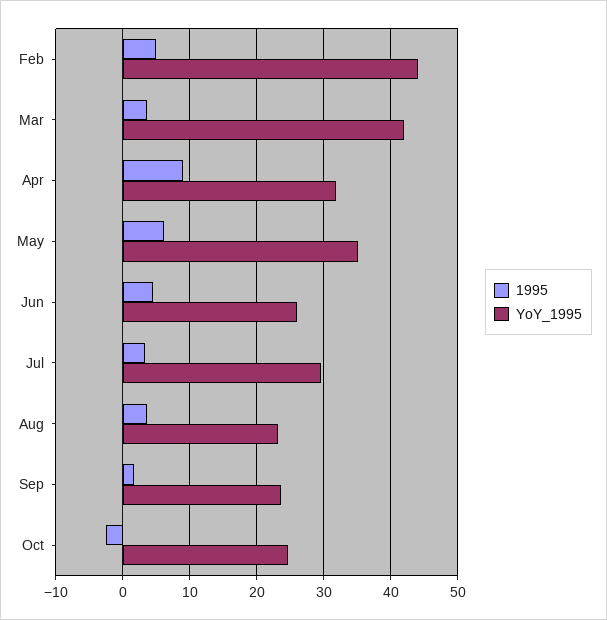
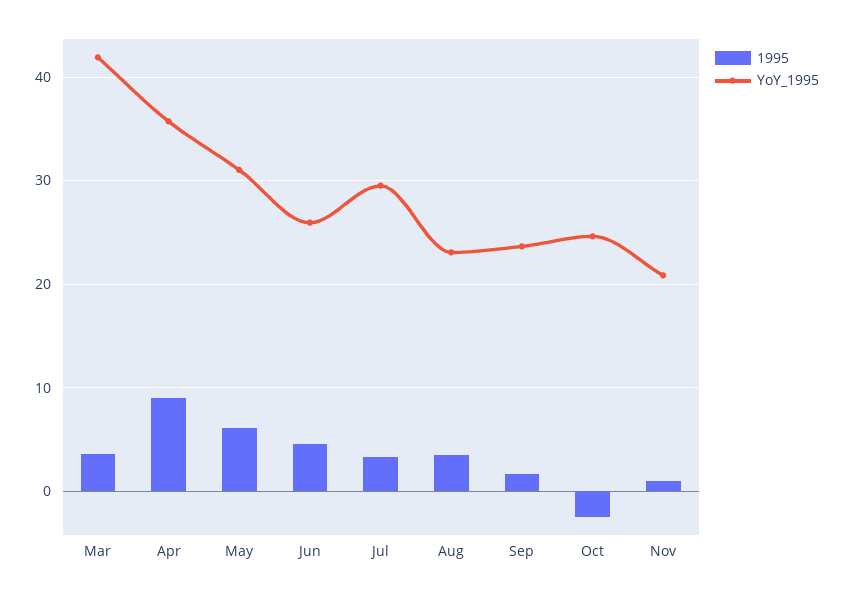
1995, Feb: 5 -> none
YoY_1995, Feb: 44 -> none
YoY_1995, Apr: 32 -> 36
YoY_1995, May: 35 -> 31
1995, Nov: none -> 1
YoY_1995, Nov: none -> 21

